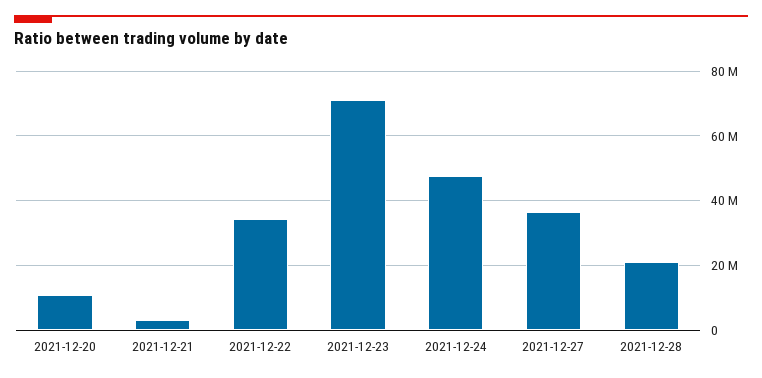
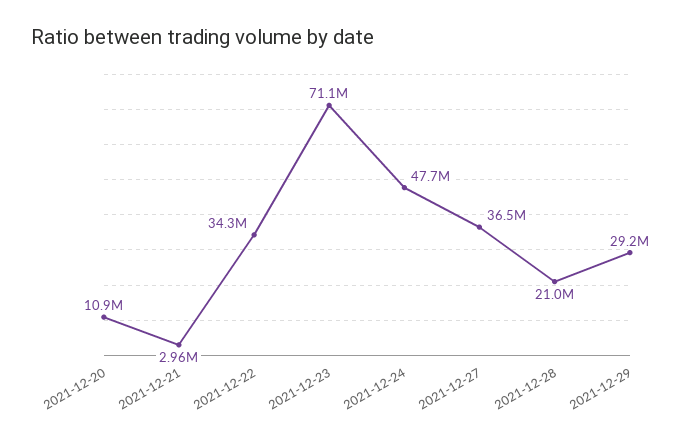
2021-12-29: none -> 29200000

